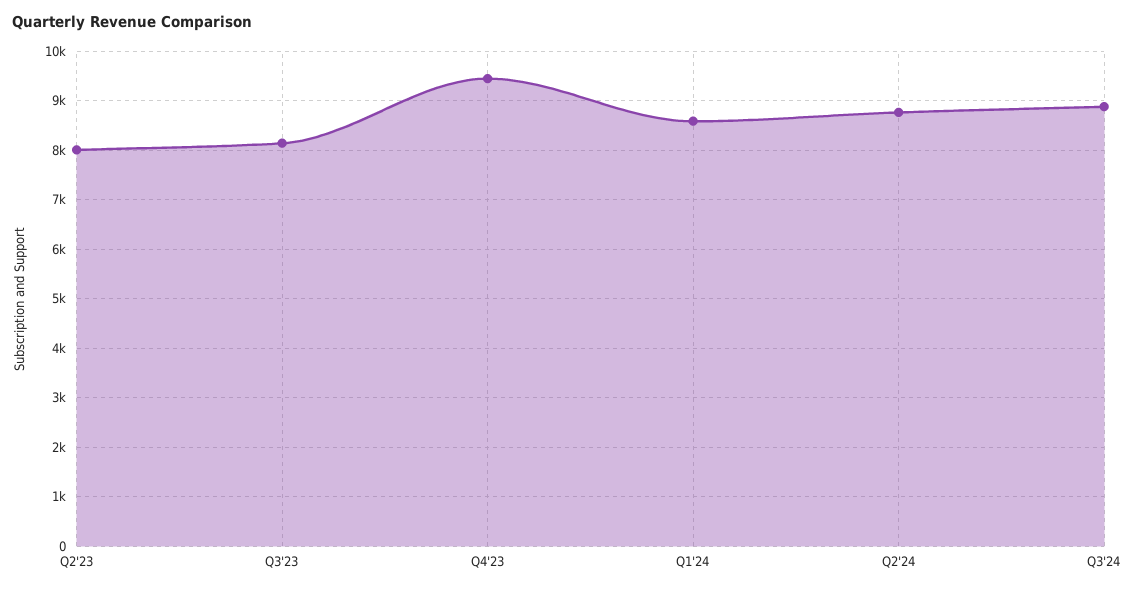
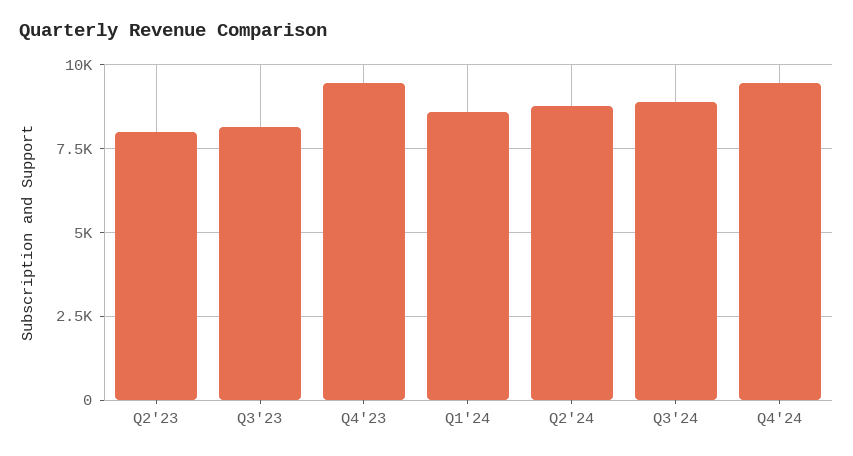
Q4'24: none -> 9500

